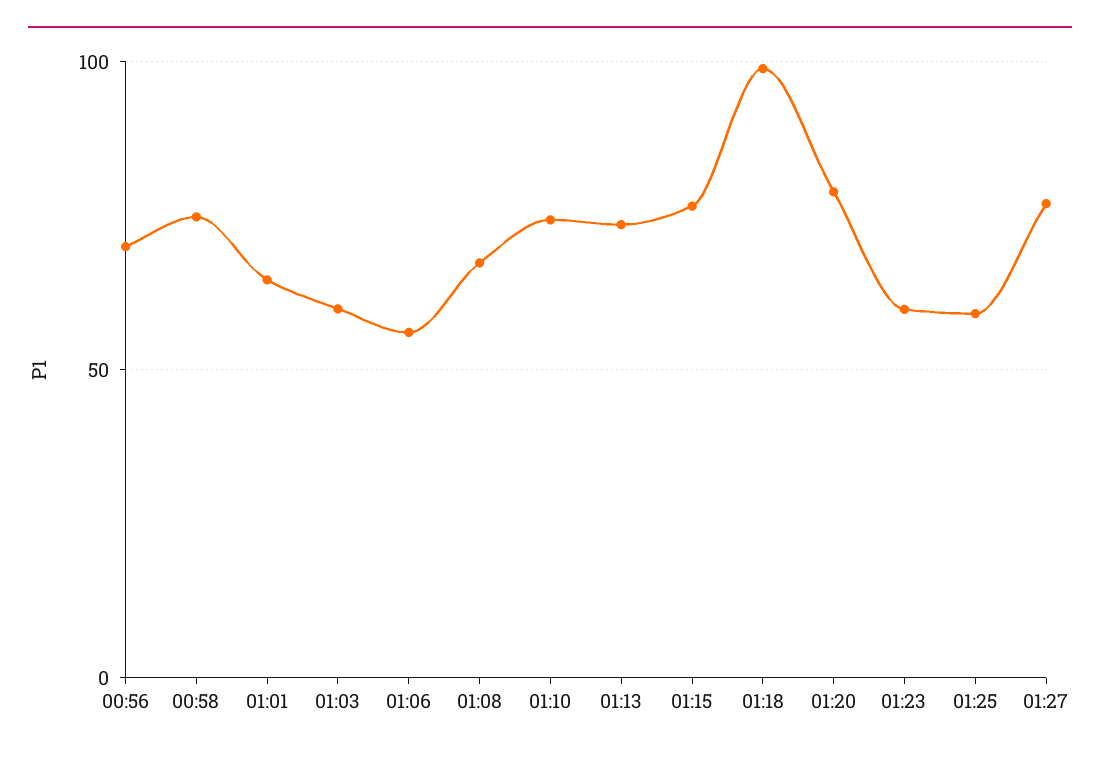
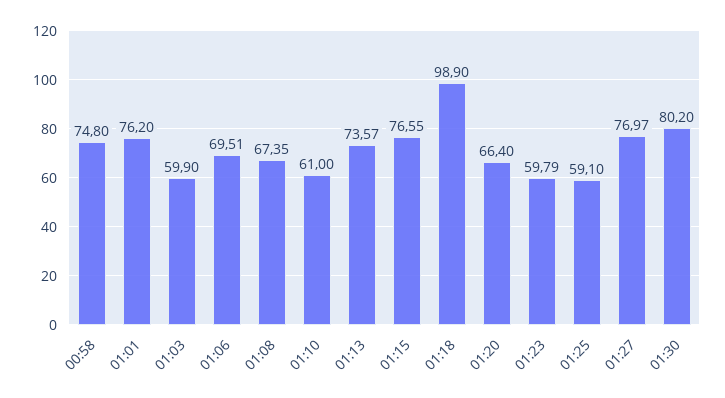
00:56: 70 -> none
01:01: 65 -> 76.2
01:06: 55 -> 69.51
01:10: 75 -> 61
01:20: 80 -> 66.4
01:30: none -> 80.2

